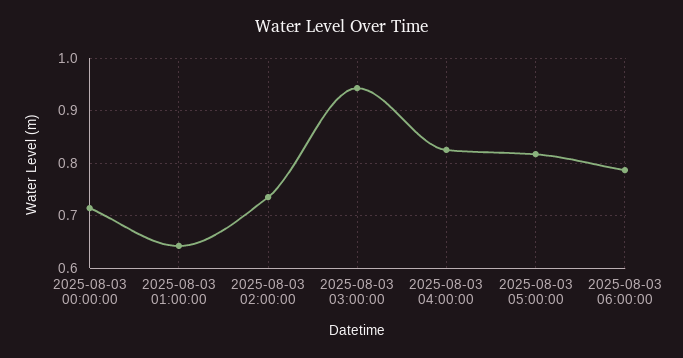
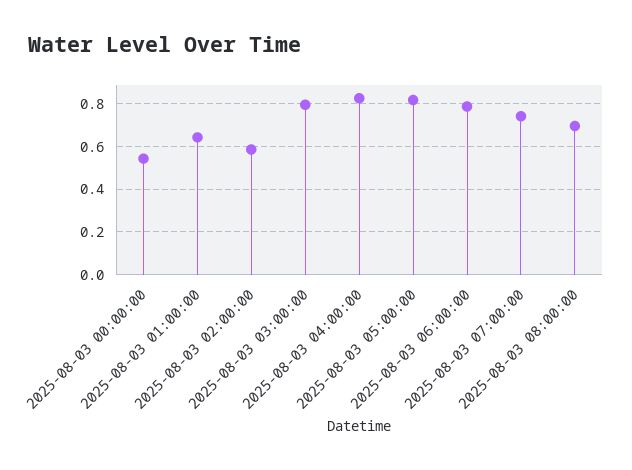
2025-08-03 00:00:00: 0.72 -> 0.55
2025-08-03 02:00:00: 0.74 -> 0.6
2025-08-03 03:00:00: 0.94 -> 0.8
2025-08-03 07:00:00: none -> 0.75
2025-08-03 08:00:00: none -> 0.7

